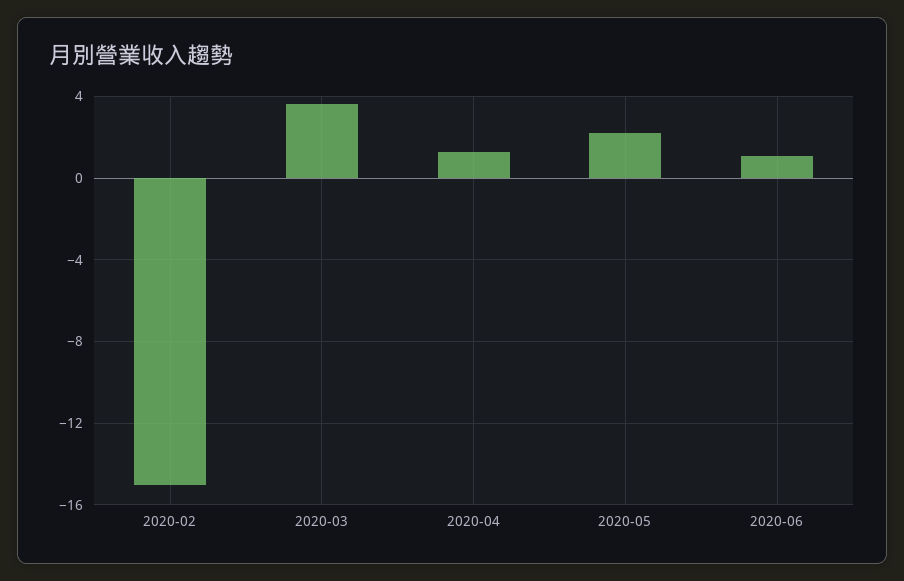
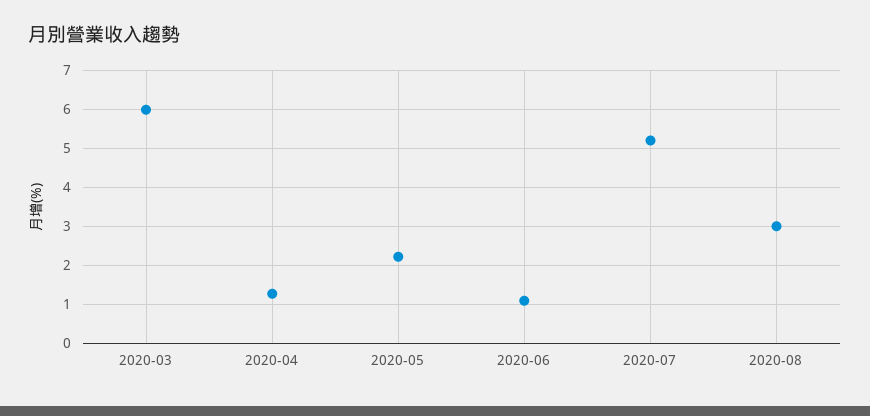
2020-02: -15 -> none
2020-03: 3.5 -> 6
2020-07: none -> 5.2
2020-08: none -> 3

